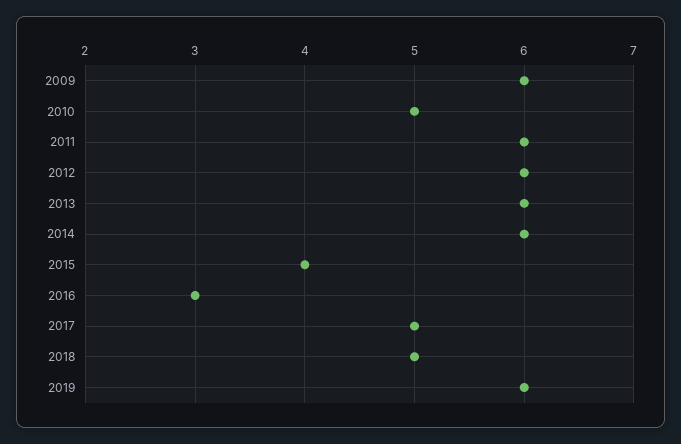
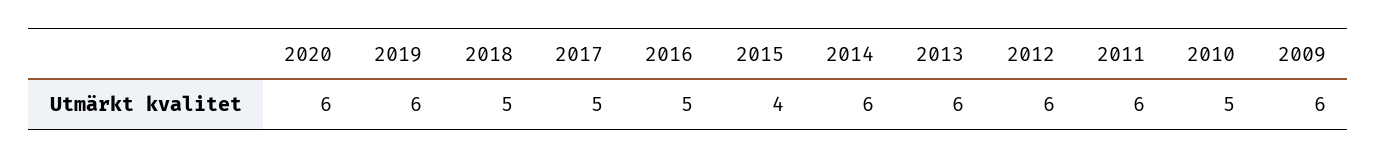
2016: 3 -> 5
2020: none -> 6

